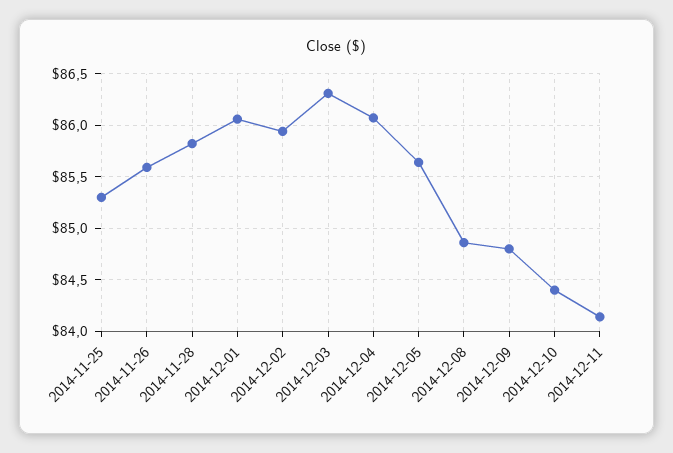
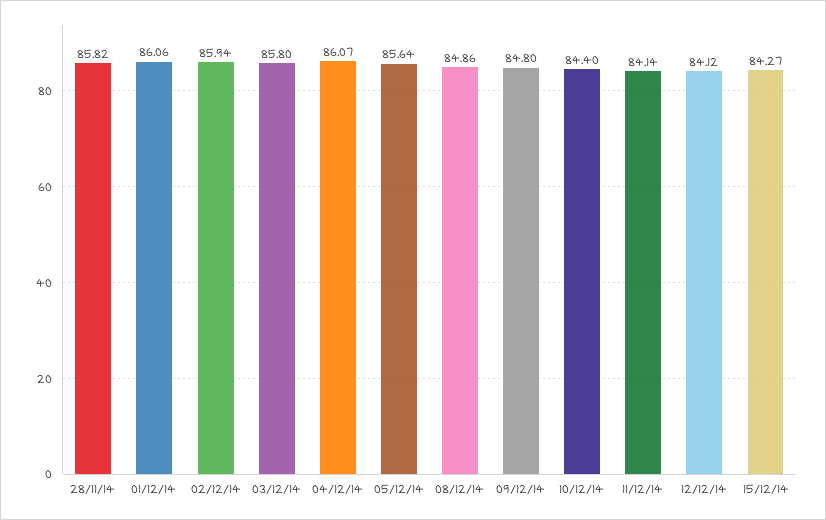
2014-11-25: 85.3 -> none
2014-11-26: 85.6 -> none
2014-12-03: 86.3 -> 85.8
12/12/14: none -> 84.12
15/12/14: none -> 84.27

